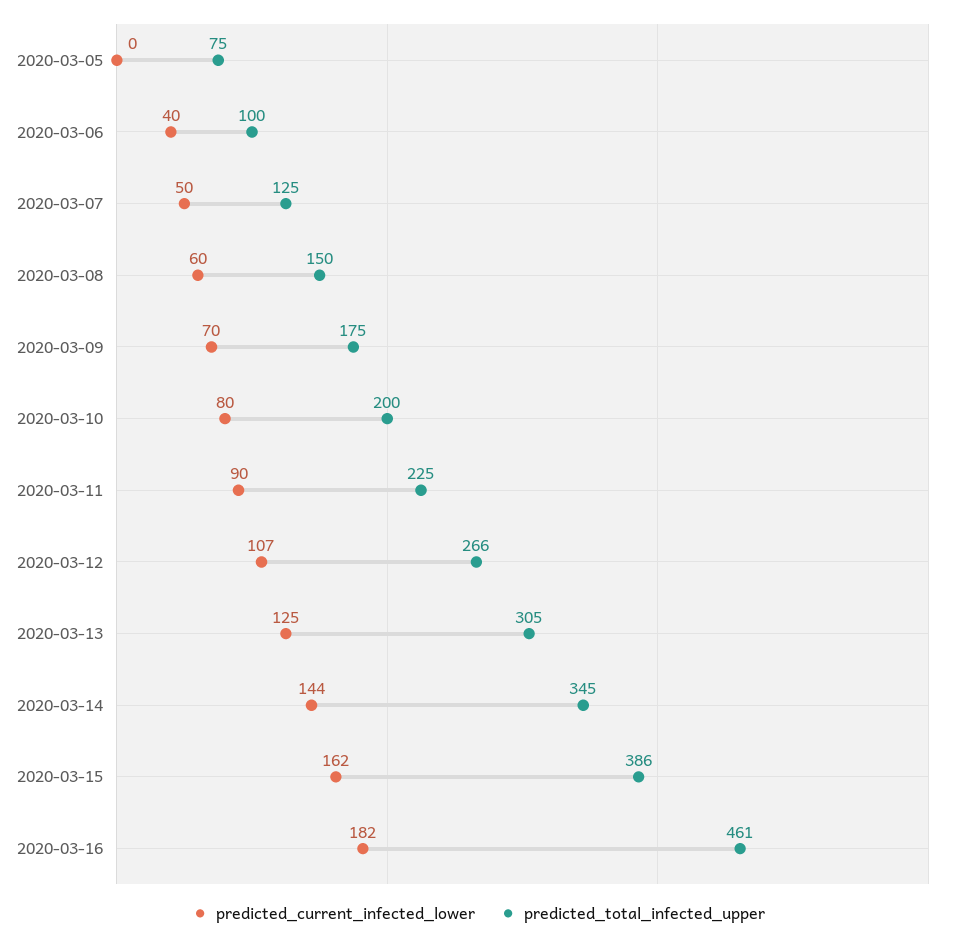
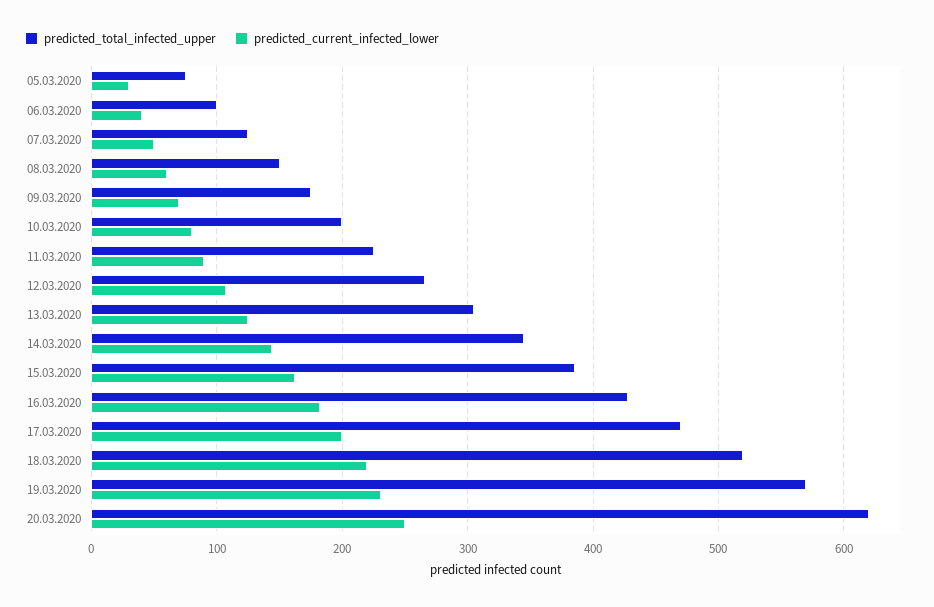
predicted_current_infected_lower, 2020-03-05: 0 -> 30
predicted_total_infected_upper, 2020-03-16: 461 -> 430
predicted_total_infected_upper, 17.03.2020: none -> 470
predicted_current_infected_lower, 17.03.2020: none -> 200
predicted_total_infected_upper, 18.03.2020: none -> 520
predicted_current_infected_lower, 18.03.2020: none -> 220
predicted_total_infected_upper, 19.03.2020: none -> 570
predicted_current_infected_lower, 19.03.2020: none -> 230
predicted_total_infected_upper, 20.03.2020: none -> 620
predicted_current_infected_lower, 20.03.2020: none -> 250

